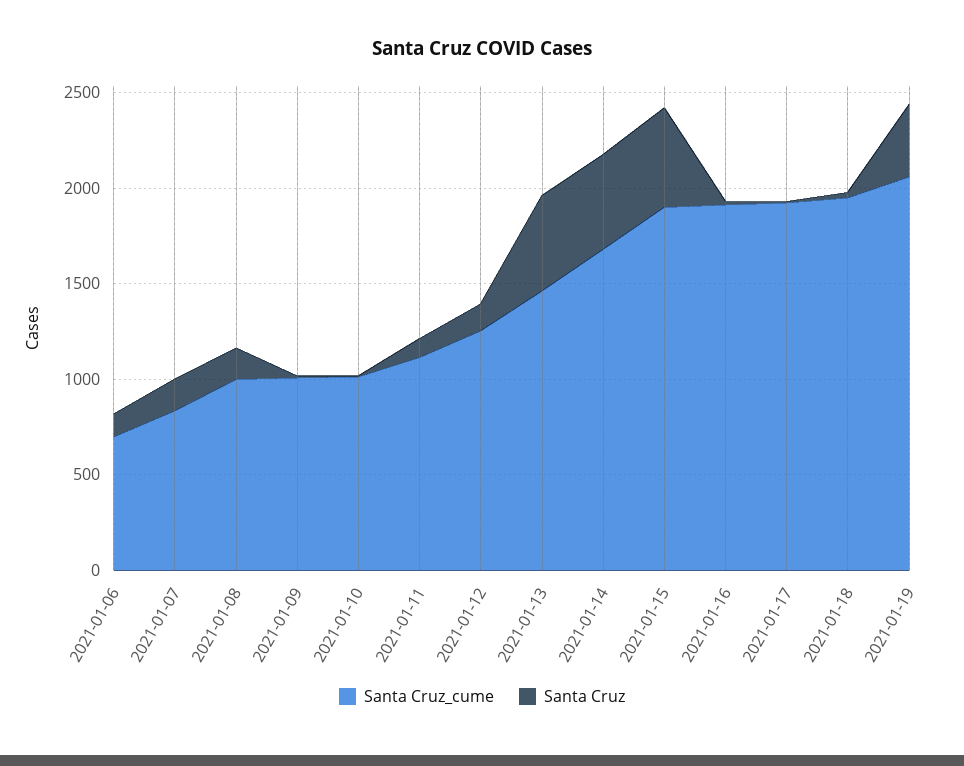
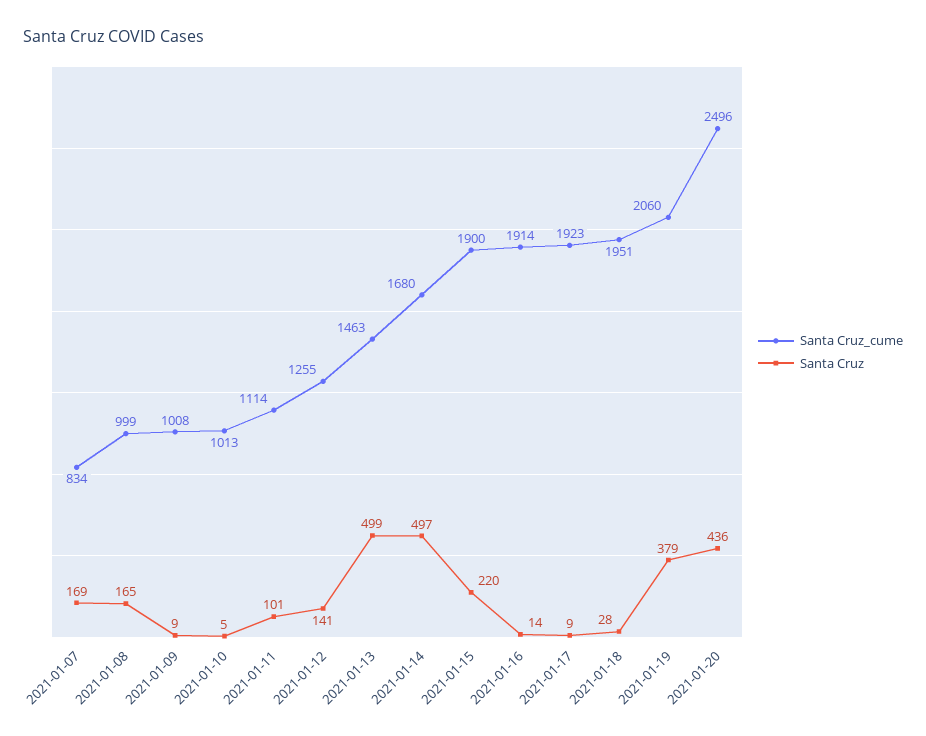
Santa Cruz_cume, 2021-01-06: 700 -> none
Santa Cruz, 2021-01-06: 100 -> none
Santa Cruz, 2021-01-15: 500 -> 220
Santa Cruz_cume, 2021-01-20: none -> 2496
Santa Cruz, 2021-01-20: none -> 436

